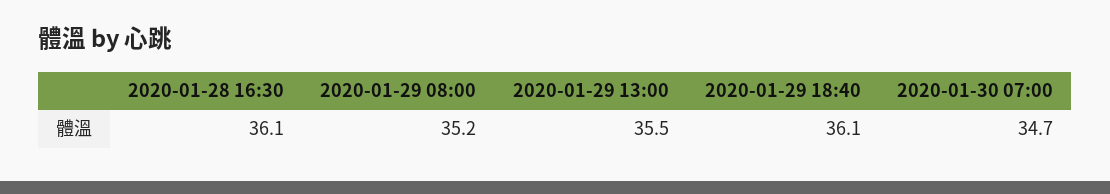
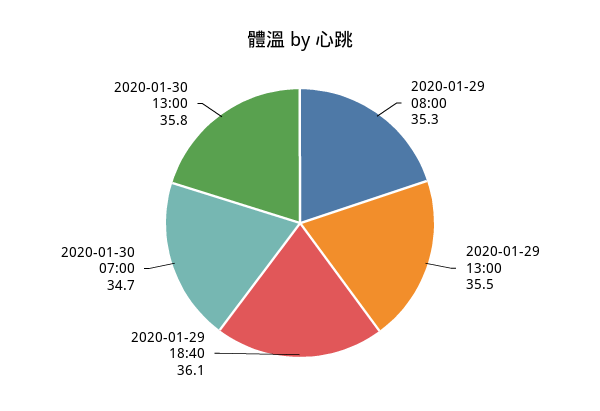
2020-01-28 16:30: 36.1 -> none
2020-01-29 08:00: 35.2 -> 35.3
2020-01-30 13:00: none -> 35.8

